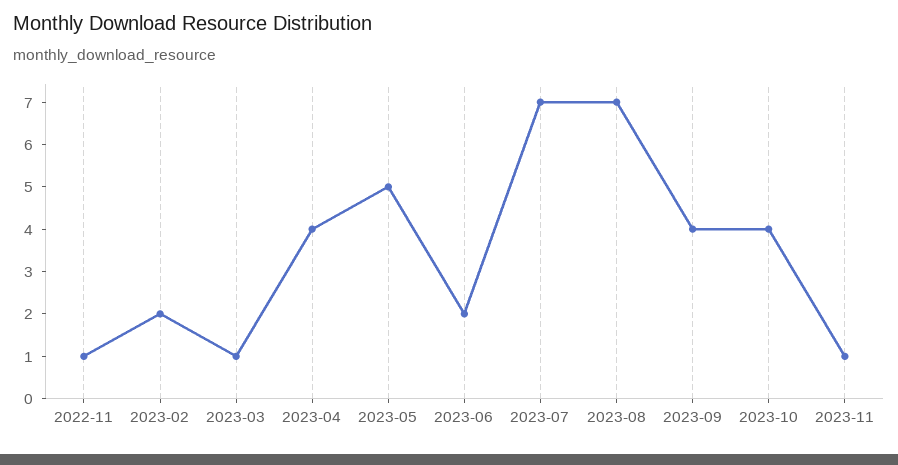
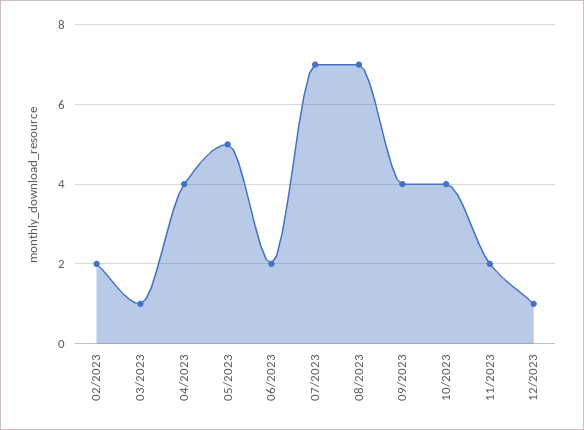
2022-11: 1 -> none
2023-11: 1 -> 2
12/2023: none -> 1

